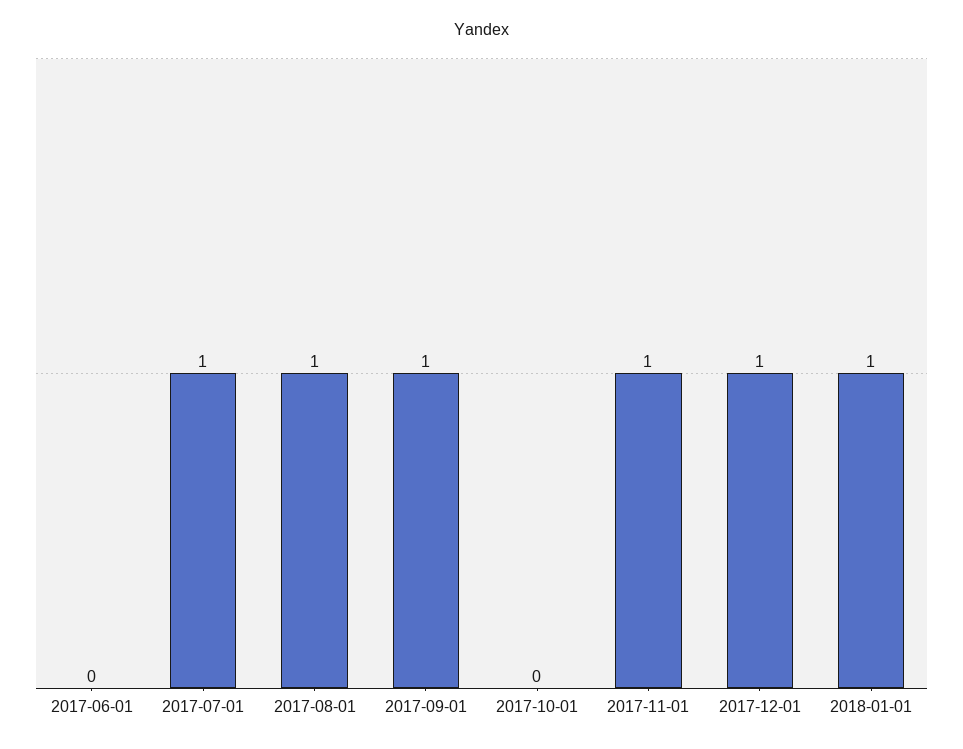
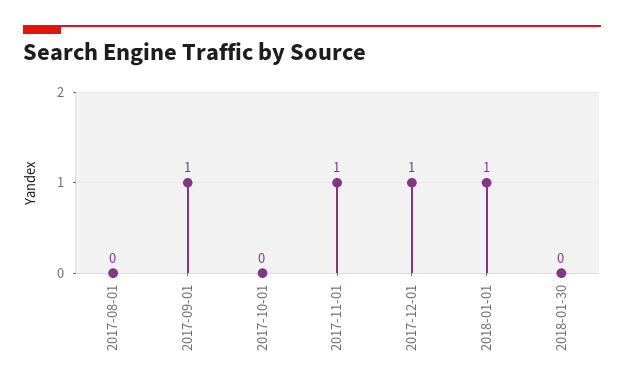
2017-06-01: 0 -> none
2017-07-01: 1 -> none
2017-08-01: 1 -> 0
2018-01-30: none -> 0

